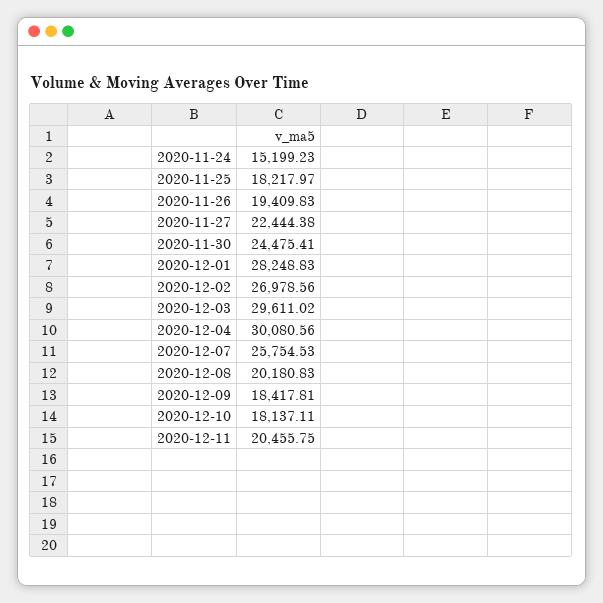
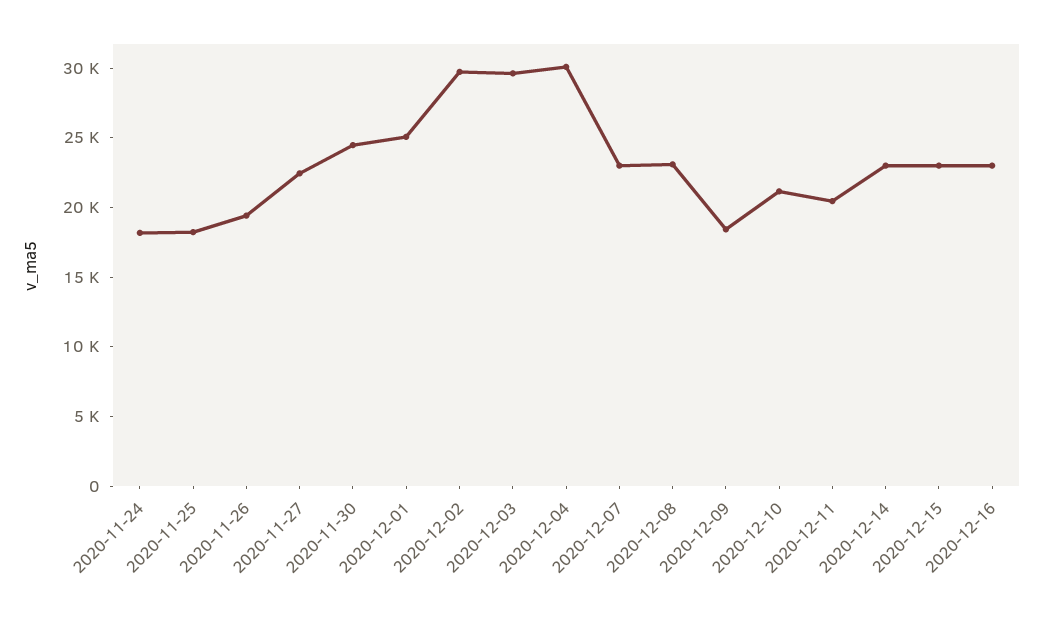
2020-11-24: 15199.23 -> 18000
2020-12-01: 28248.83 -> 25000
2020-12-02: 26978.56 -> 30000
2020-12-07: 25754.53 -> 23000
2020-12-08: 20180.83 -> 23000
2020-12-10: 18137.11 -> 21000
2020-12-14: none -> 23000
2020-12-15: none -> 23000
2020-12-16: none -> 23000

